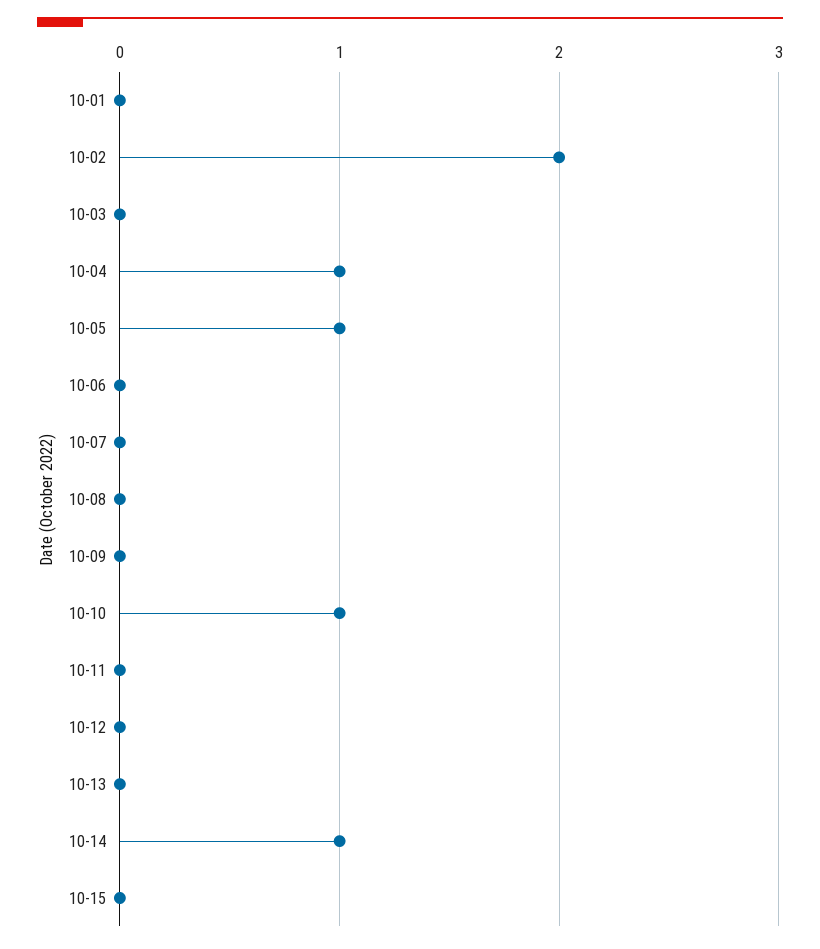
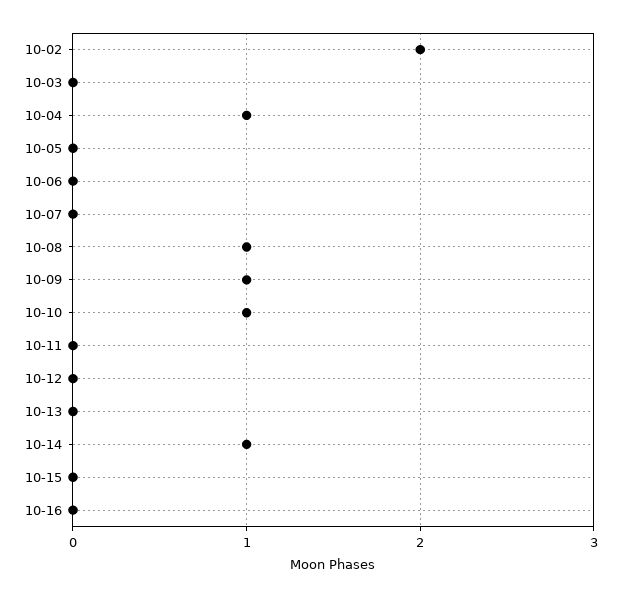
10-01: 0 -> none
10-05: 1 -> 0
10-08: 0 -> 1
10-09: 0 -> 1
10-16: none -> 0

